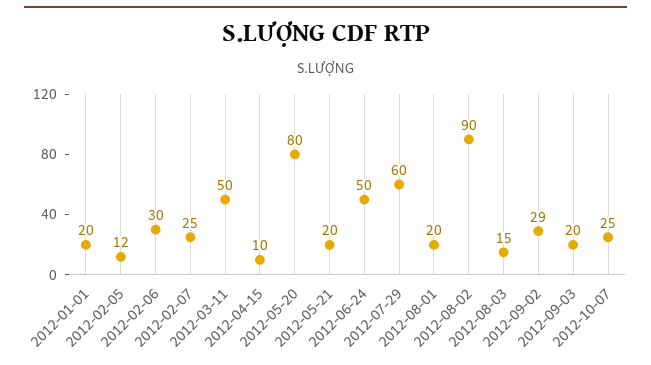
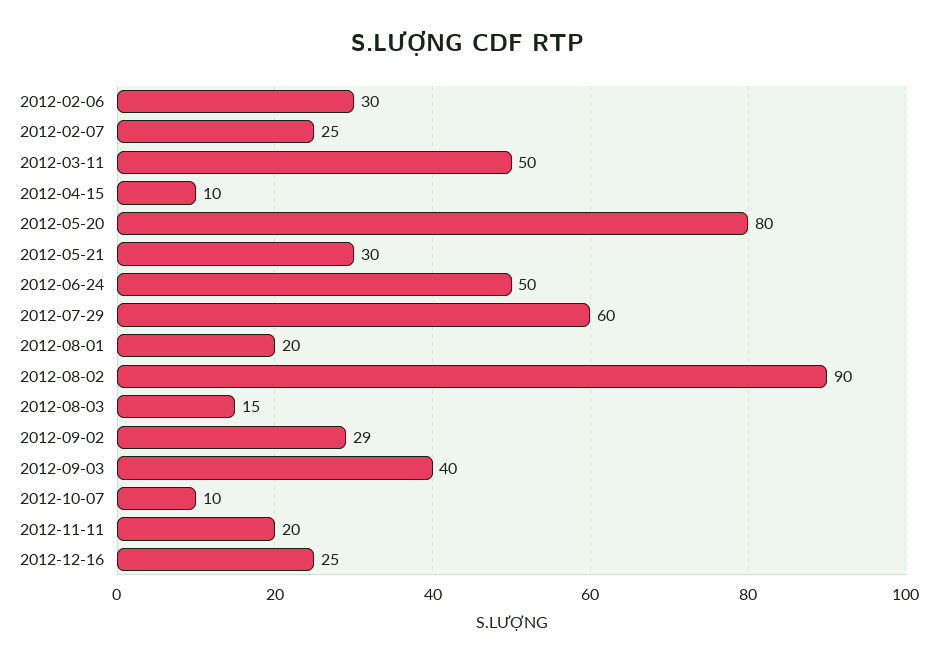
2012-01-01: 20 -> none
2012-02-05: 12 -> none
2012-05-21: 20 -> 30
2012-09-03: 20 -> 40
2012-10-07: 25 -> 10
2012-11-11: none -> 20
2012-12-16: none -> 25

